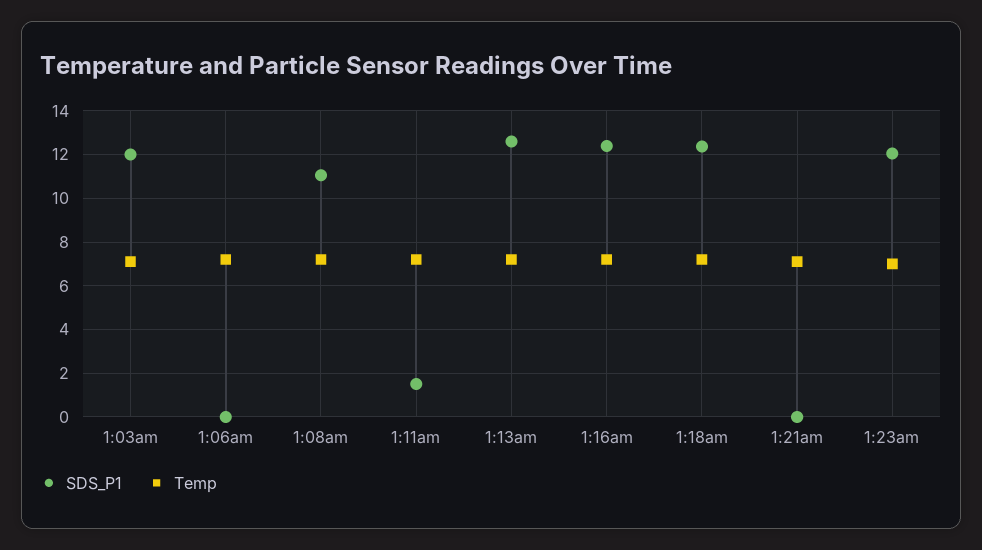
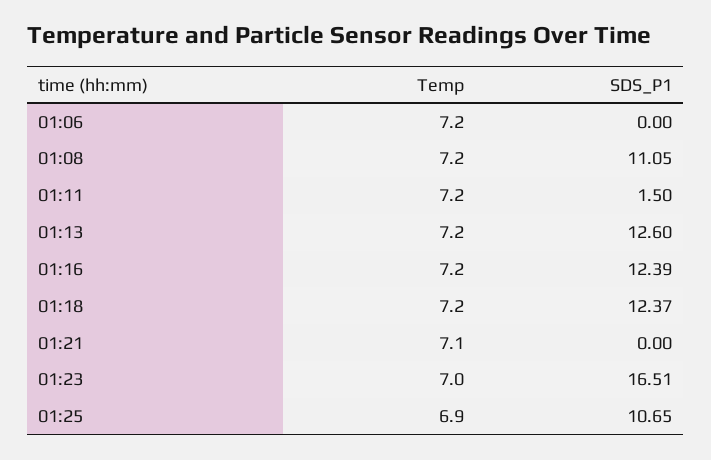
SDS_P1, 1:03am: 12 -> none
Temp, 1:03am: 7 -> none
SDS_P1, 1:23am: 12 -> 16.51
Temp, 01:25: none -> 6.9
SDS_P1, 01:25: none -> 10.65

